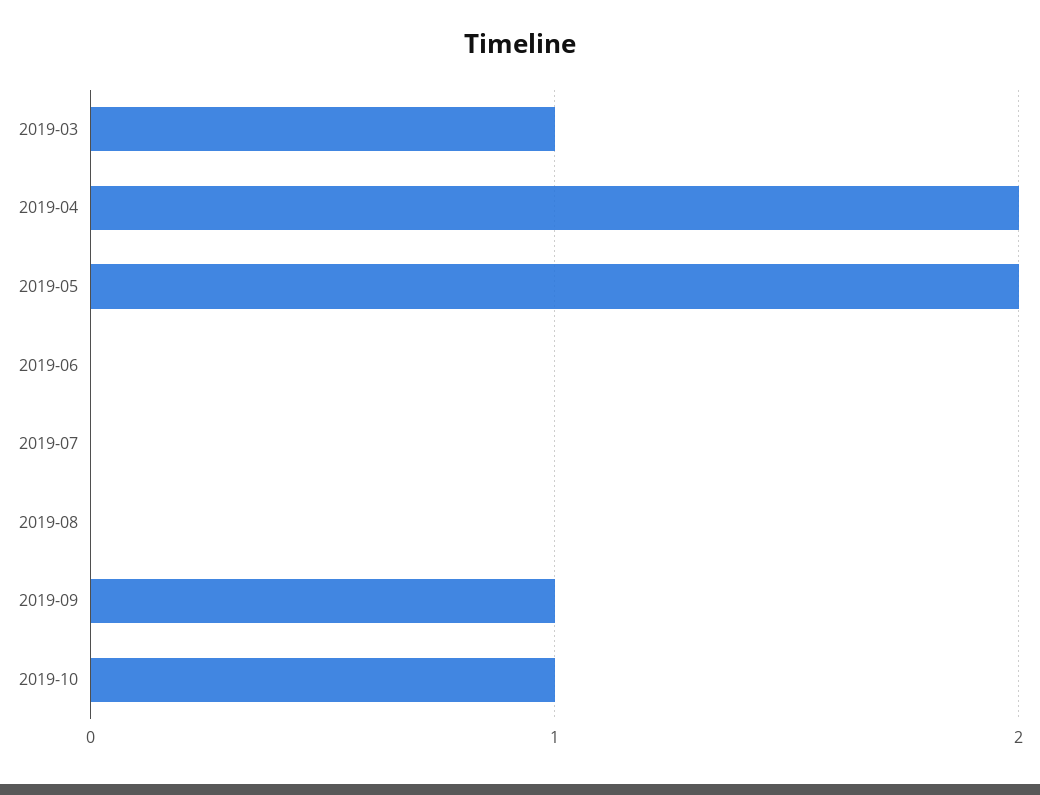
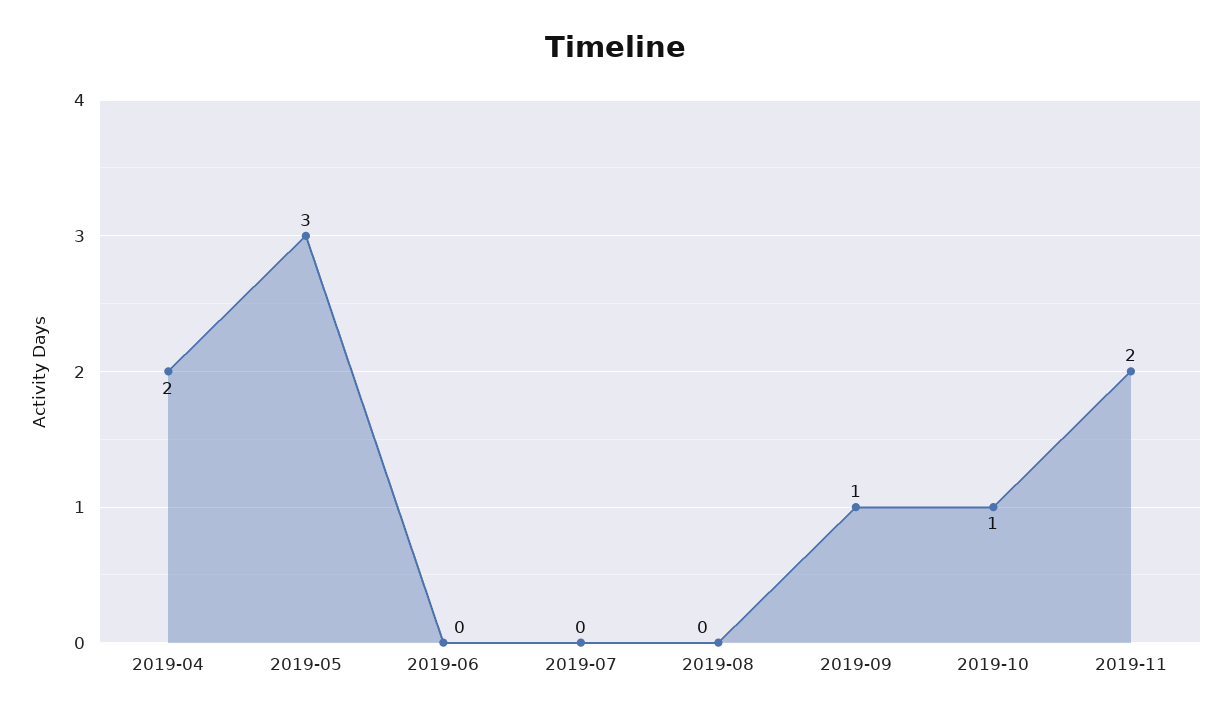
2019-03: 1 -> none
2019-05: 2 -> 3
2019-11: none -> 2

